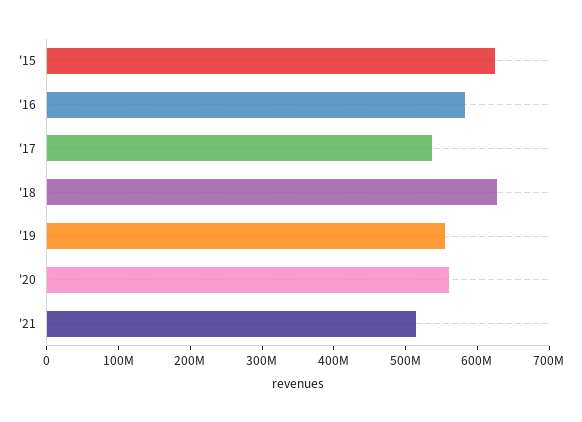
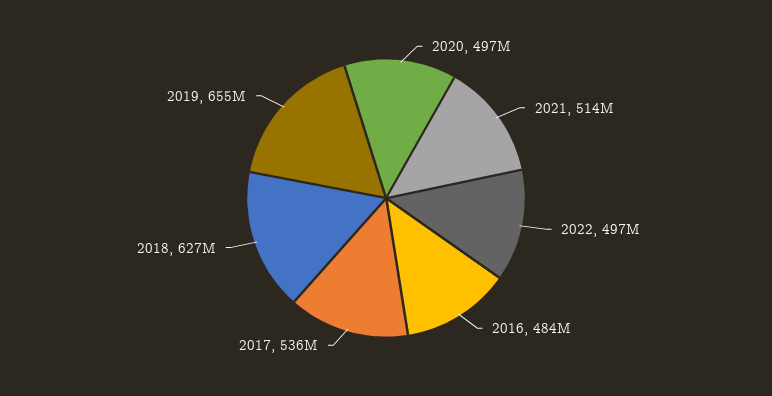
'15: 620000000 -> none
'16: 580000000 -> 484000000
'19: 560000000 -> 655000000
'20: 560000000 -> 497000000
2022: none -> 497000000

